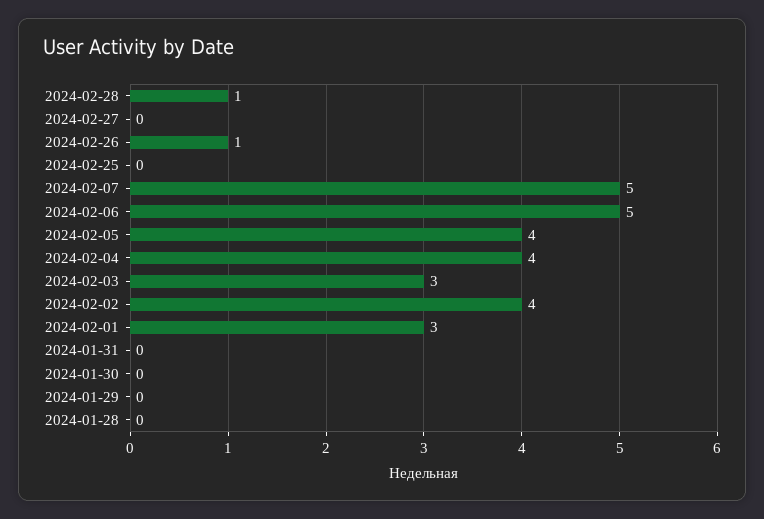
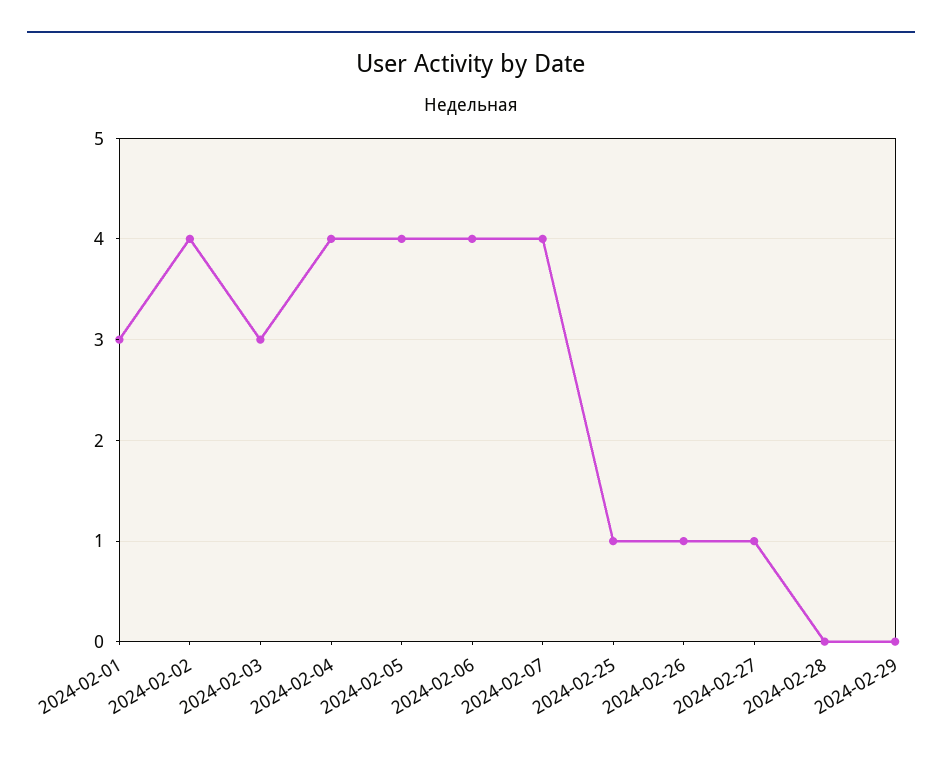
2024-02-28: 1 -> 0
2024-02-27: 0 -> 1
2024-02-25: 0 -> 1
2024-02-07: 5 -> 4
2024-02-06: 5 -> 4
2024-01-31: 0 -> none
2024-01-30: 0 -> none
2024-01-29: 0 -> none
2024-01-28: 0 -> none
2024-02-29: none -> 0

